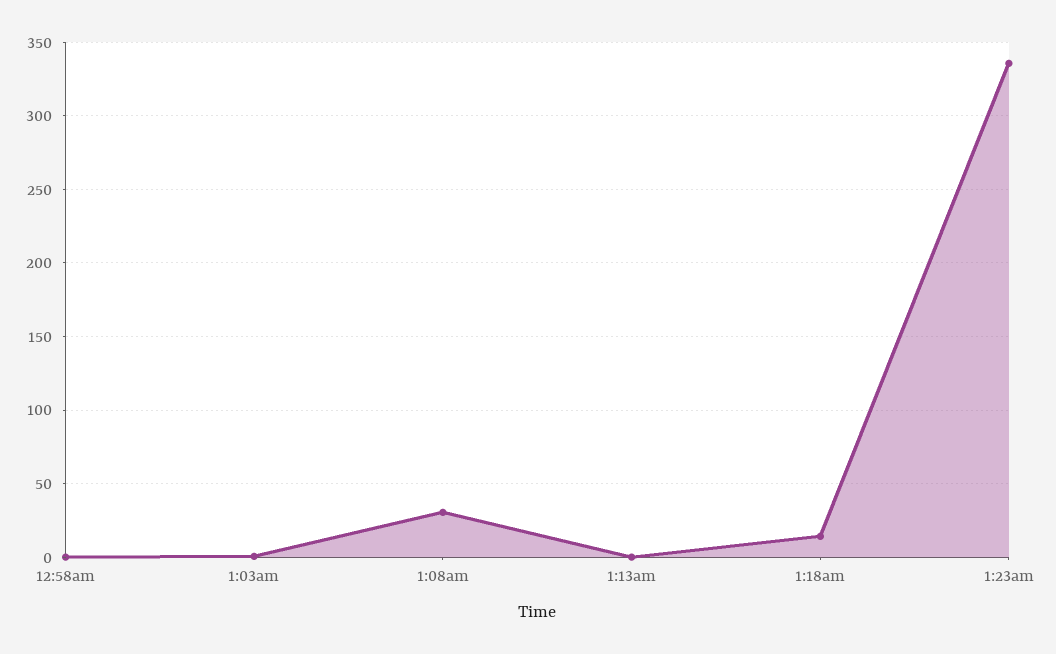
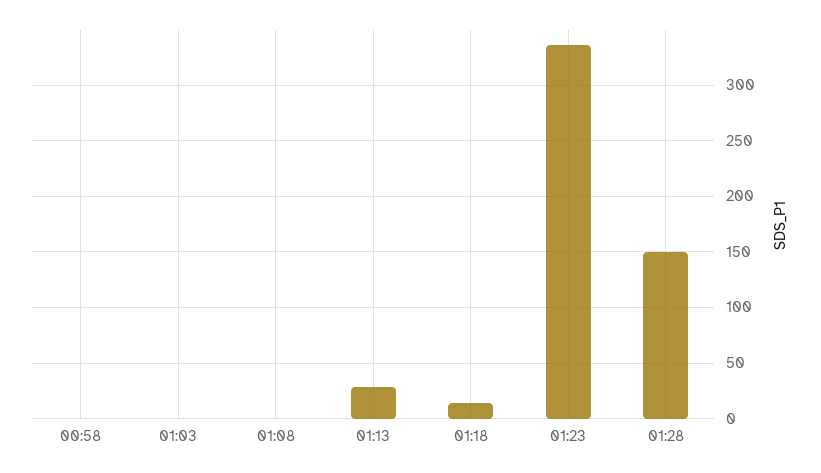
1:08am: 30 -> 0
1:13am: 0 -> 30
01:28: none -> 150

